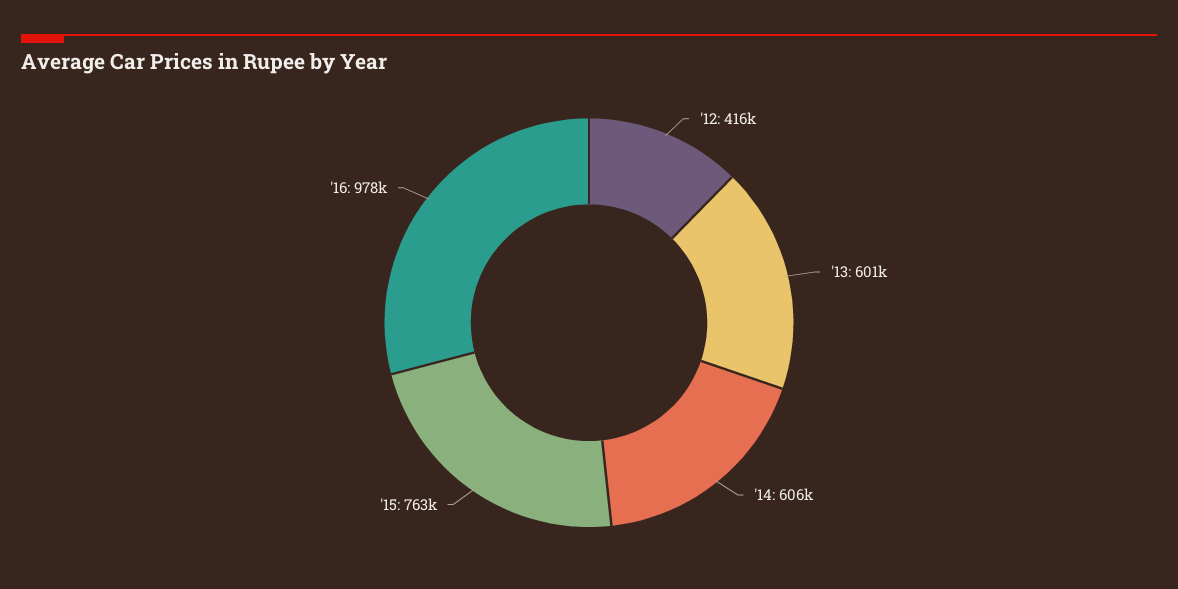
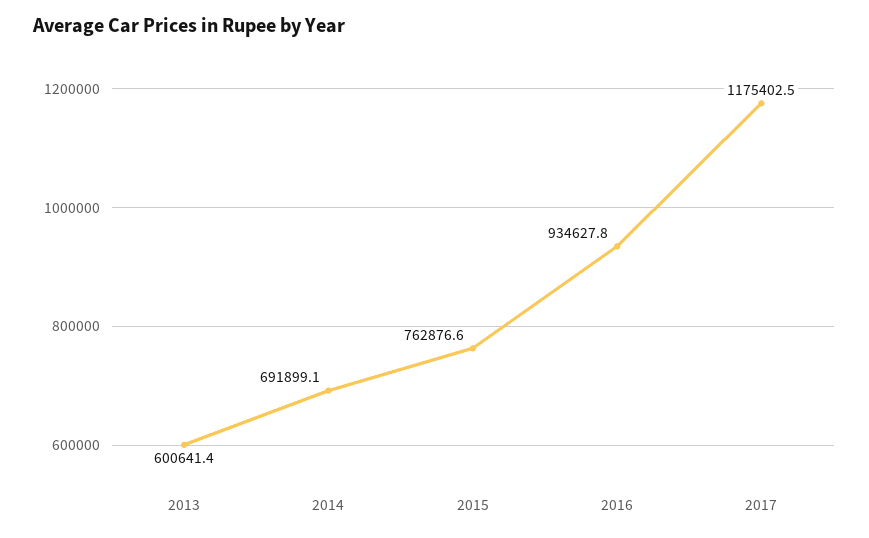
'12: 416000 -> none
'14: 606000 -> 691899.1
'16: 978000 -> 934627.8
2017: none -> 1175402.5

